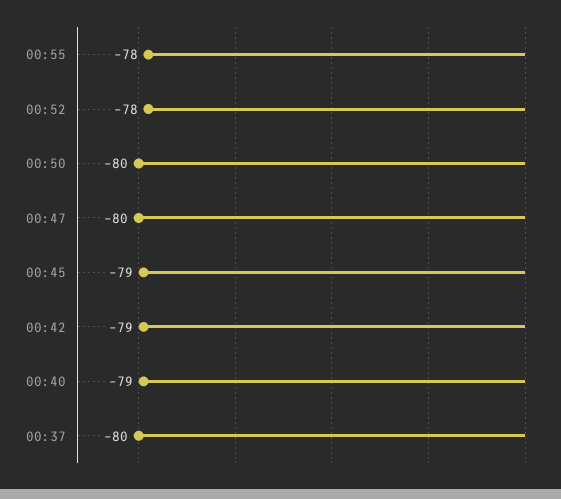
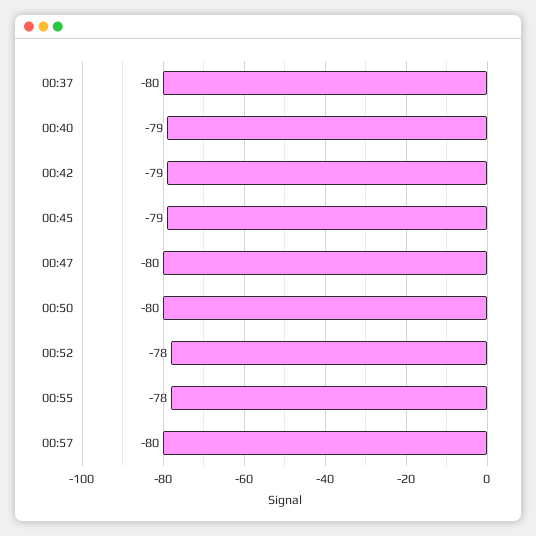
00:57: none -> -80

